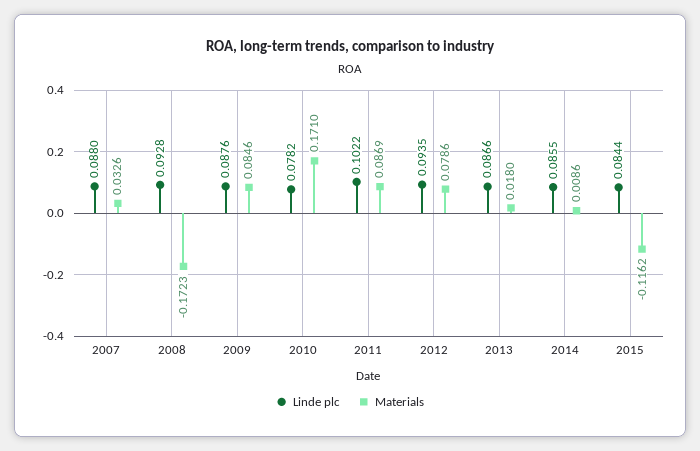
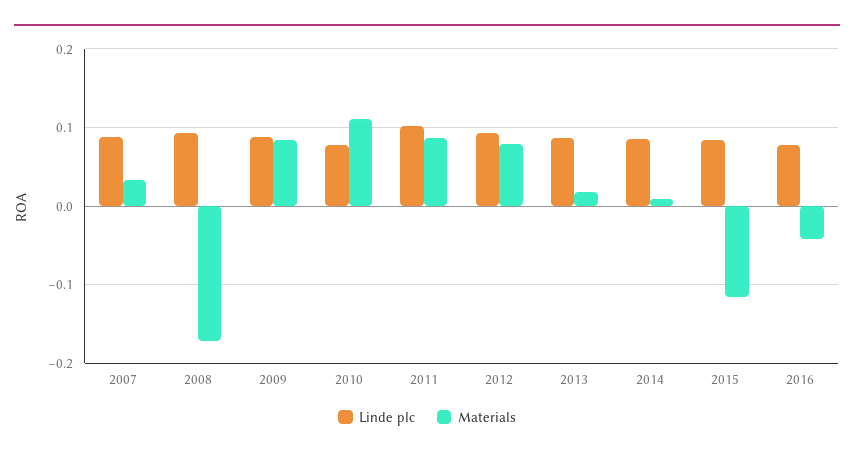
Materials, 2010: 0.171 -> 0.11
Linde plc, 2016: none -> 0.08
Materials, 2016: none -> -0.04

